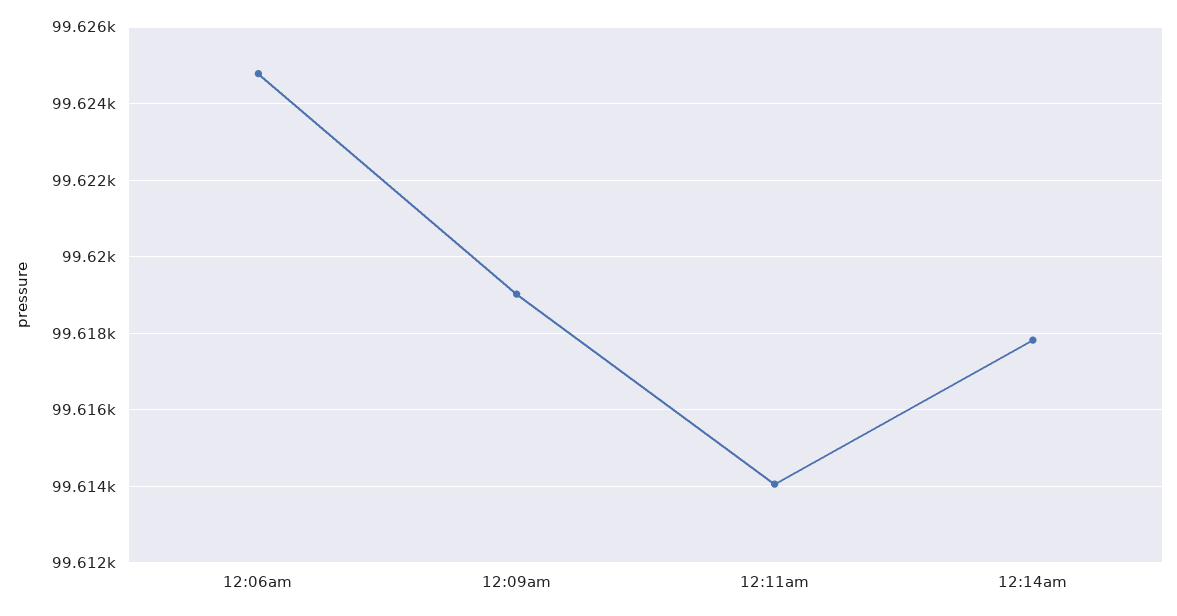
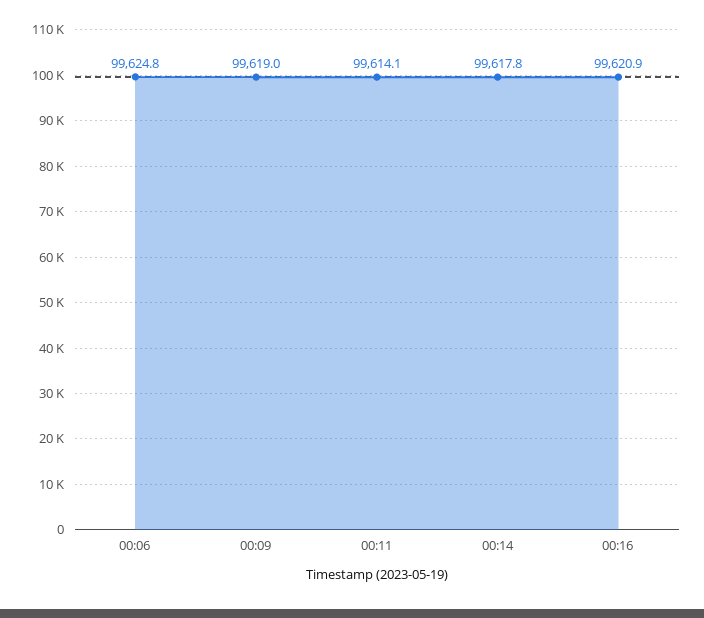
00:16: none -> 99620.9

